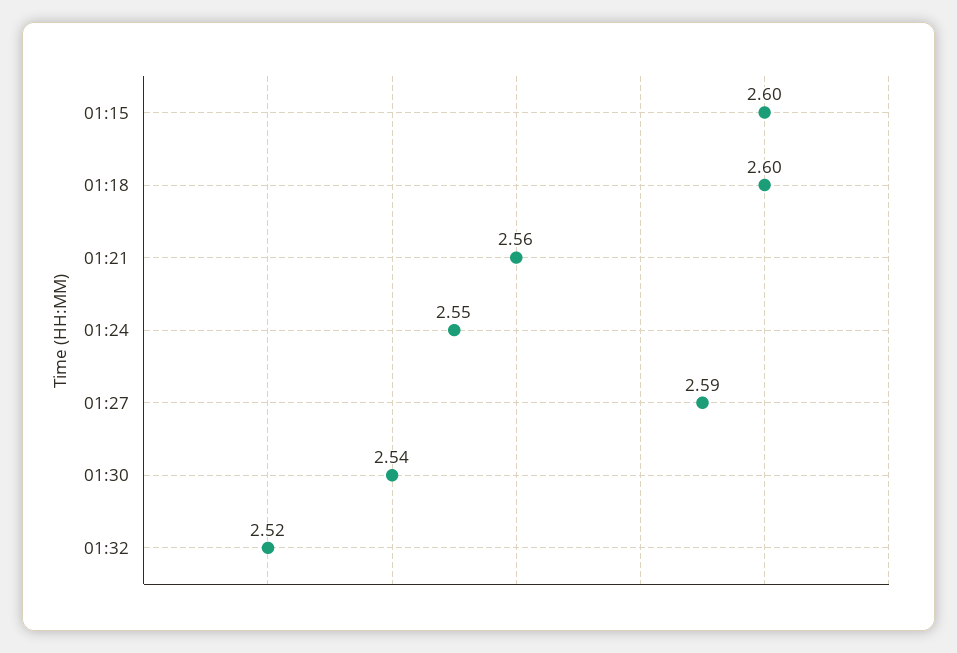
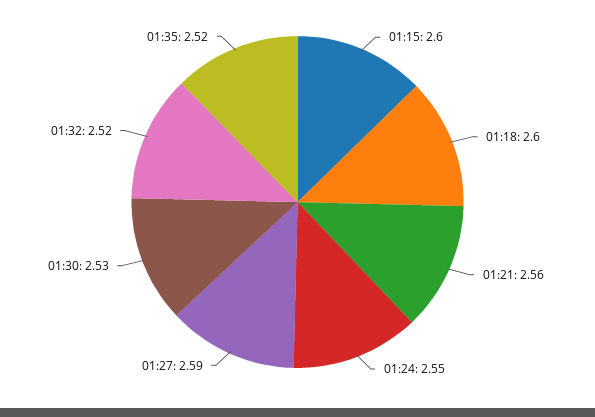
01:30: 2.54 -> 2.53
01:35: none -> 2.52

